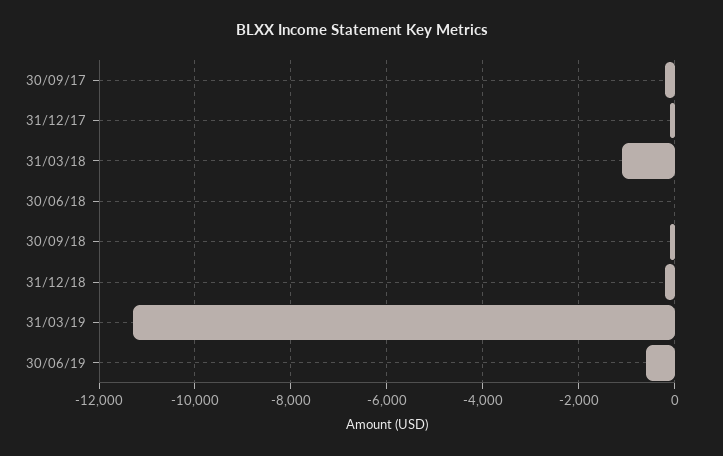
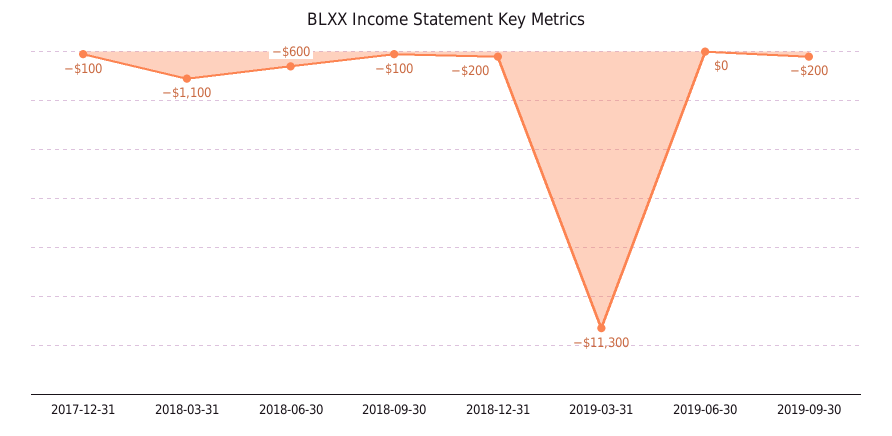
30/09/17: -200 -> none
30/06/18: 0 -> -600
30/06/19: -600 -> 0
2019-09-30: none -> -200

